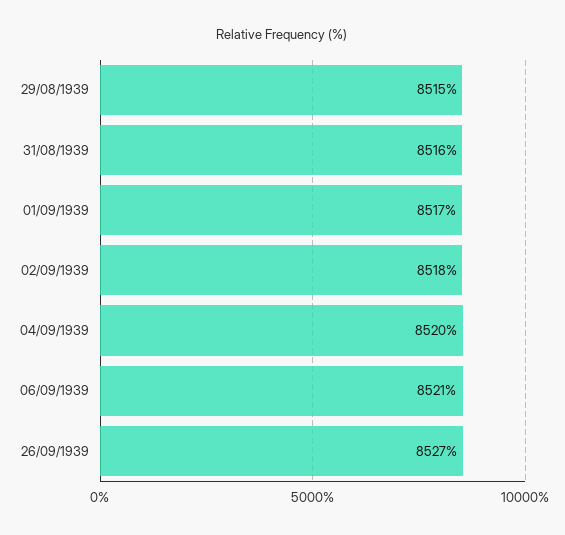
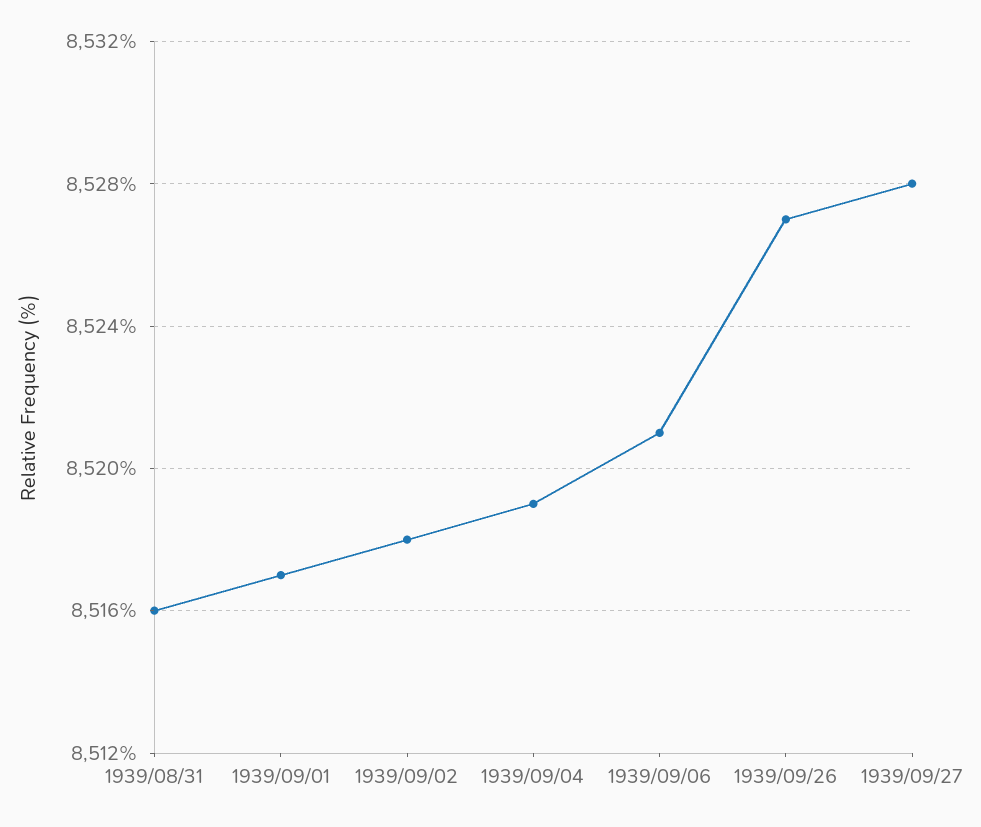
29/08/1939: 8515 -> none
04/09/1939: 8520 -> 8519
1939/09/27: none -> 8528

